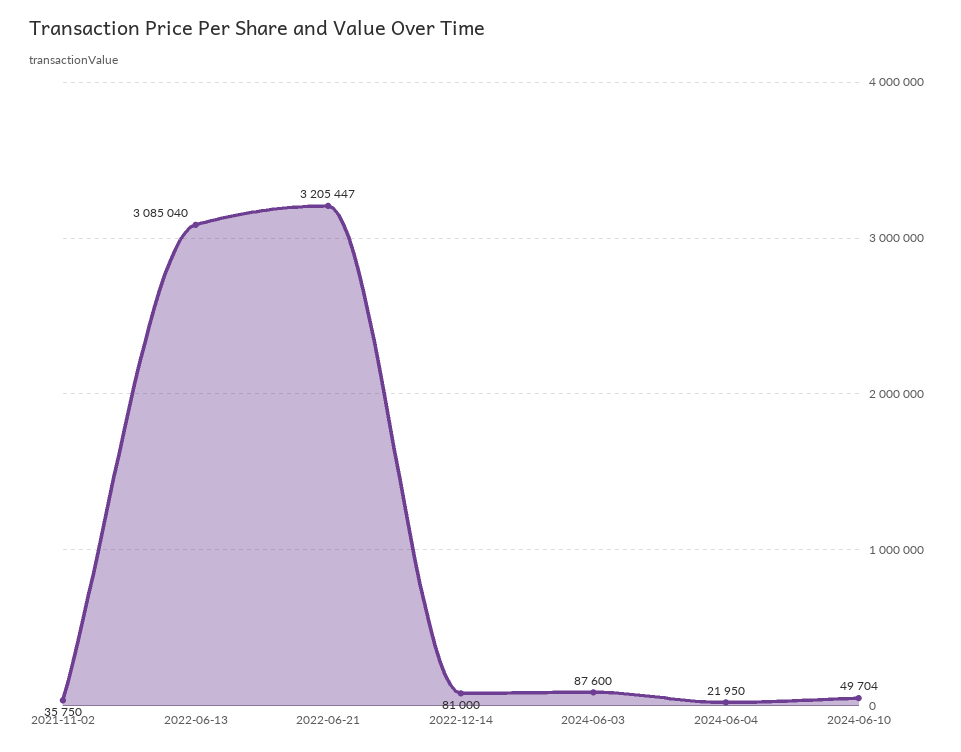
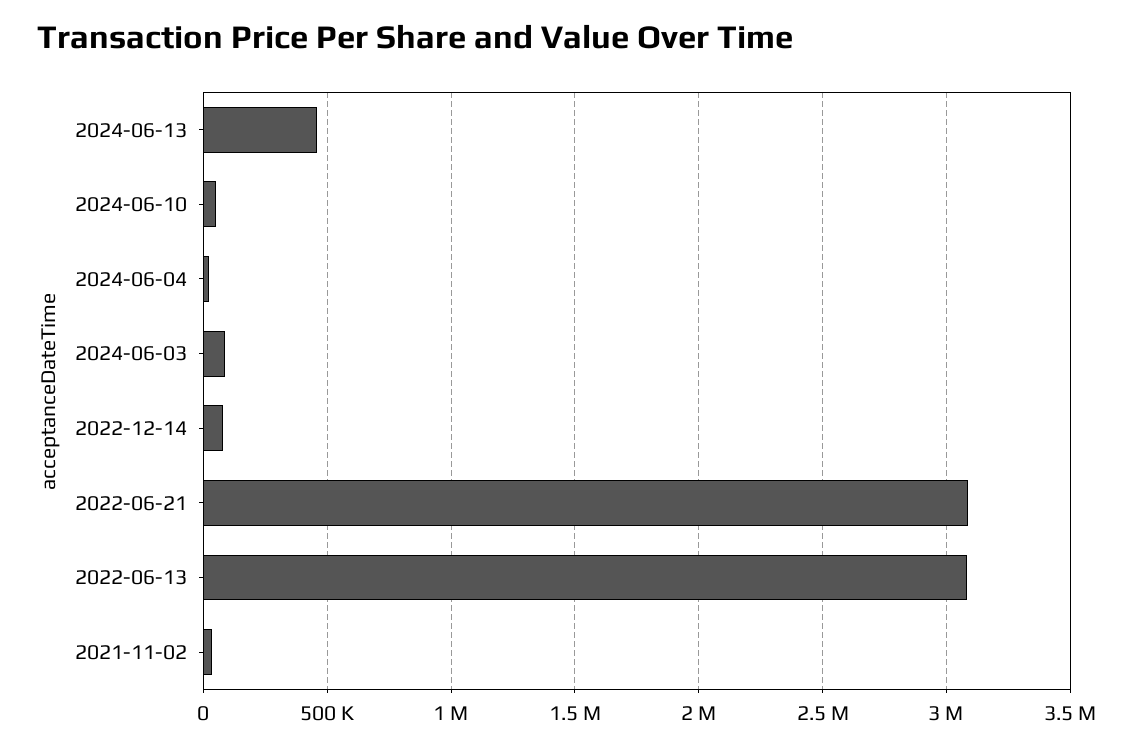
2022-06-21: 3205447 -> 3100000
2024-06-13: none -> 450000

